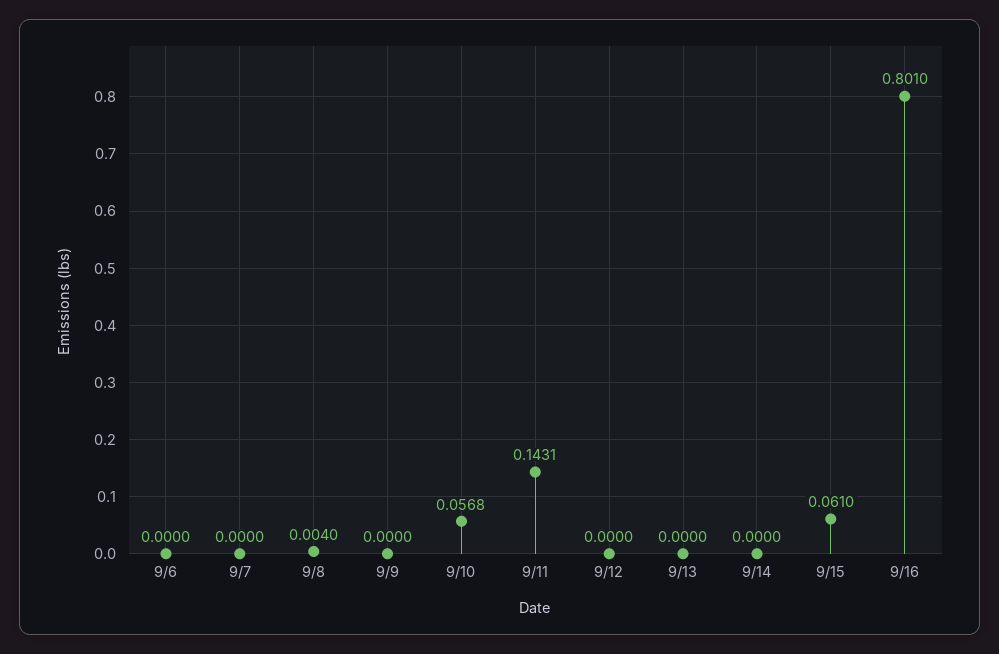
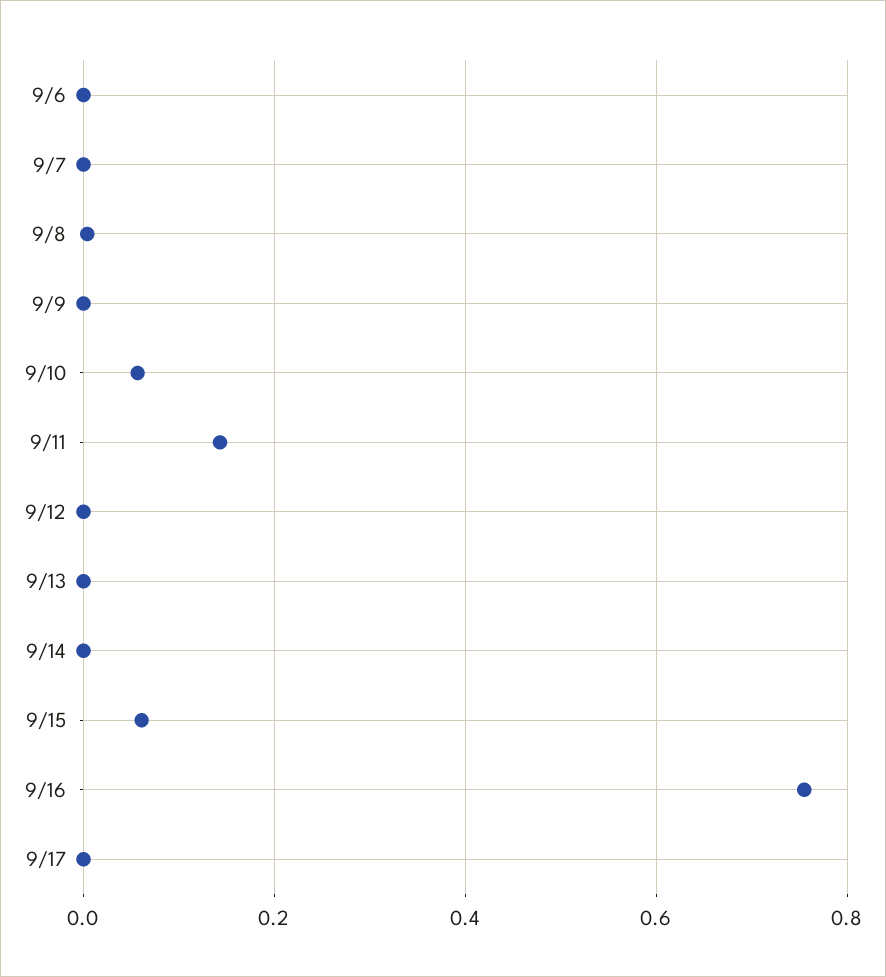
9/16: 0.801 -> 0.76
9/17: none -> 0

